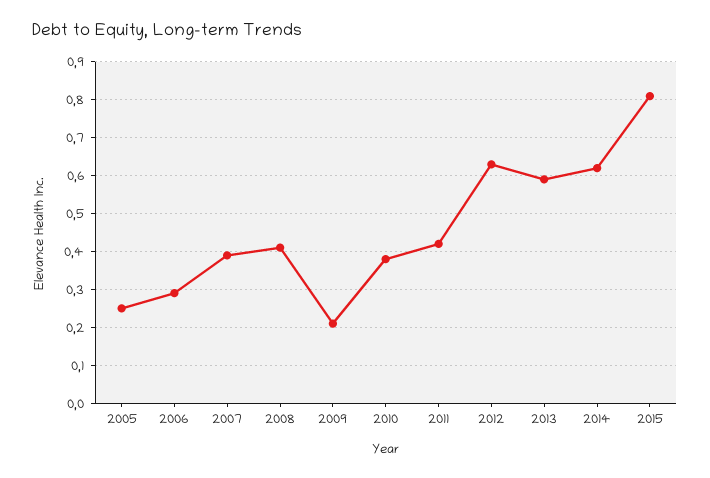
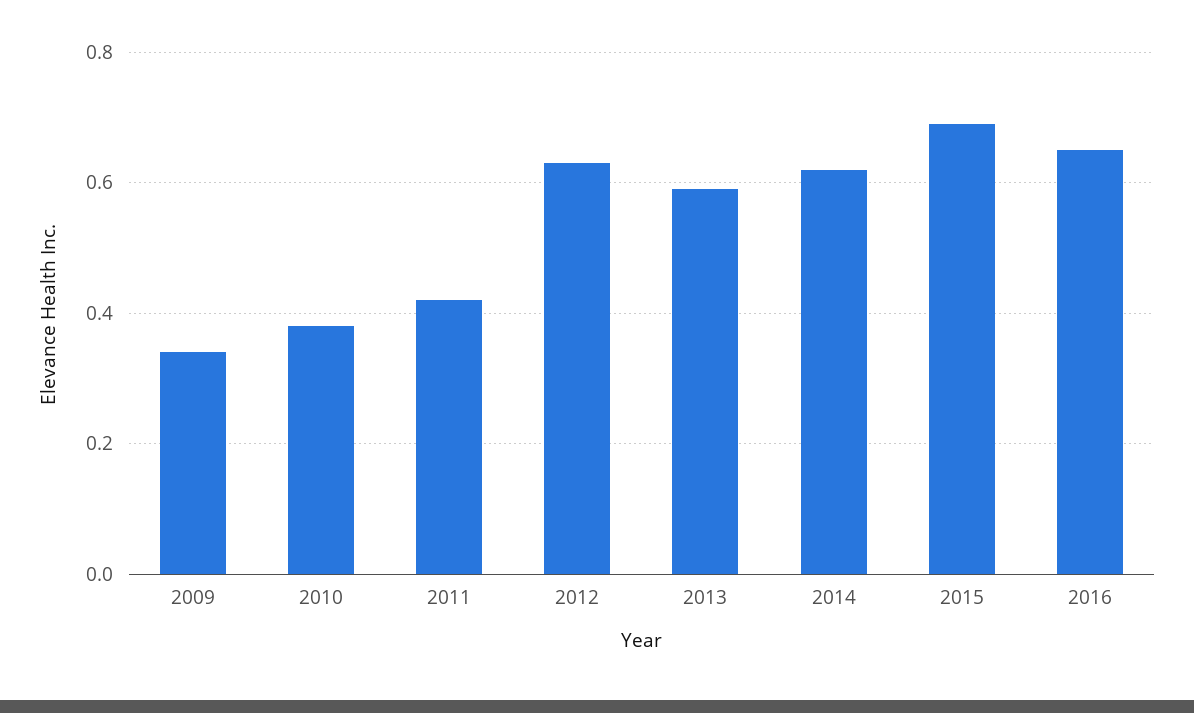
2005: 0.25 -> none
2006: 0.3 -> none
2007: 0.4 -> none
2008: 0.4 -> none
2009: 0.2 -> 0.35
2015: 0.8 -> 0.7
2016: none -> 0.65

